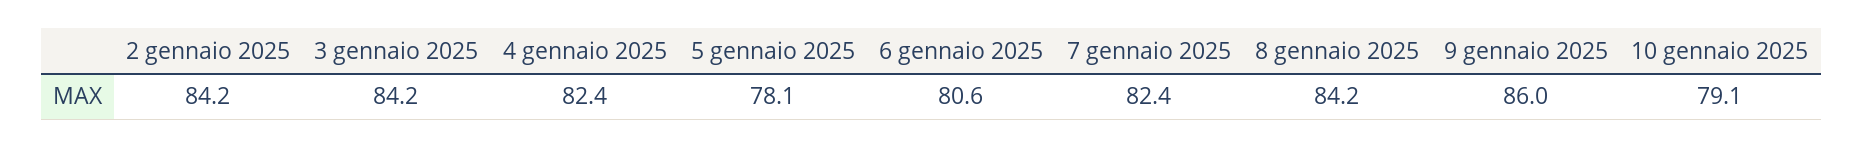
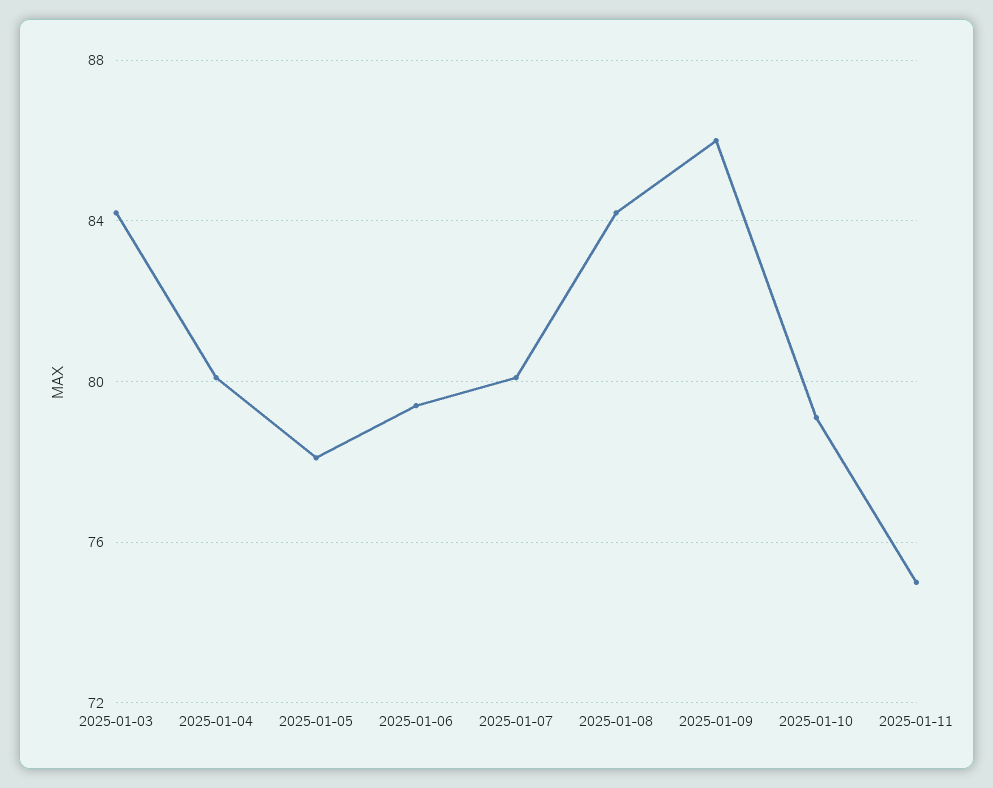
2 gennaio 2025: 84.2 -> none
4 gennaio 2025: 82.4 -> 80
6 gennaio 2025: 80.6 -> 79.5
7 gennaio 2025: 82.4 -> 80
2025-01-11: none -> 75

